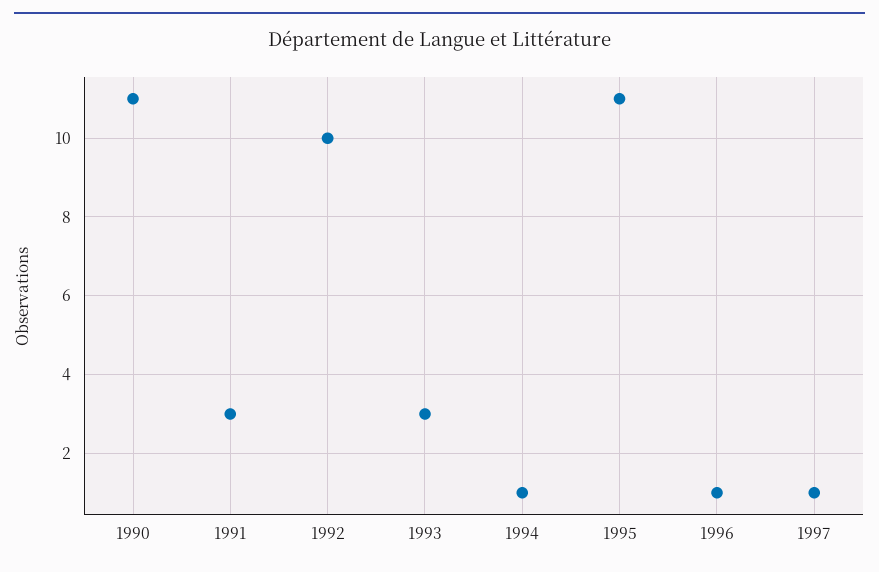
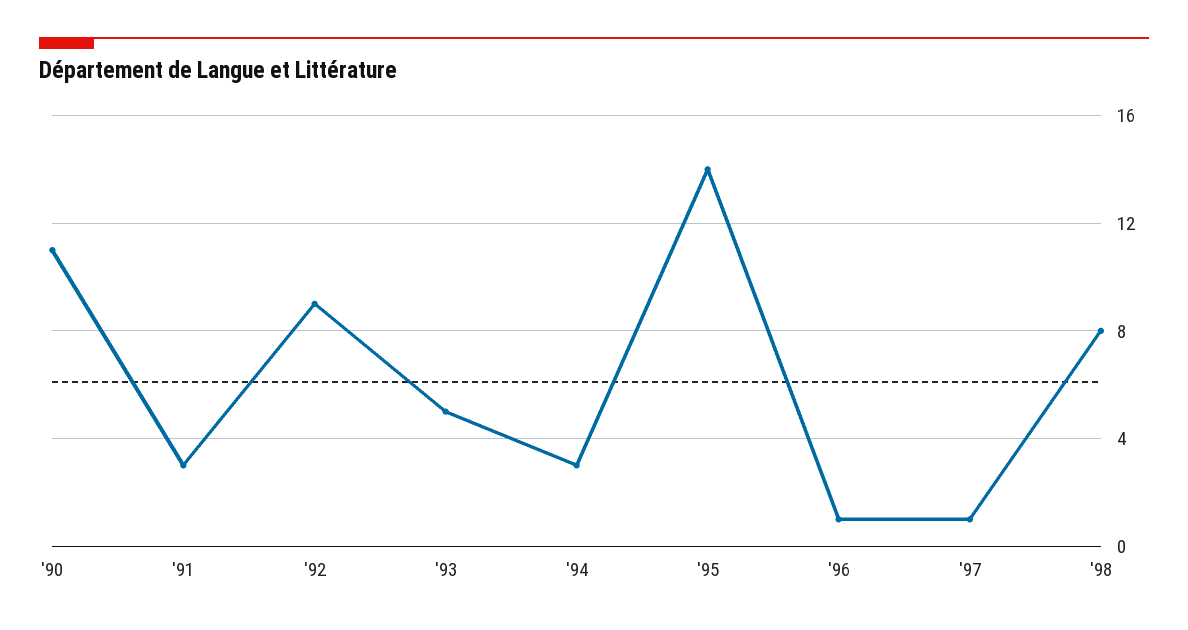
1992: 10 -> 9
1993: 3 -> 5
1994: 1 -> 3
1995: 11 -> 14
'98: none -> 8

